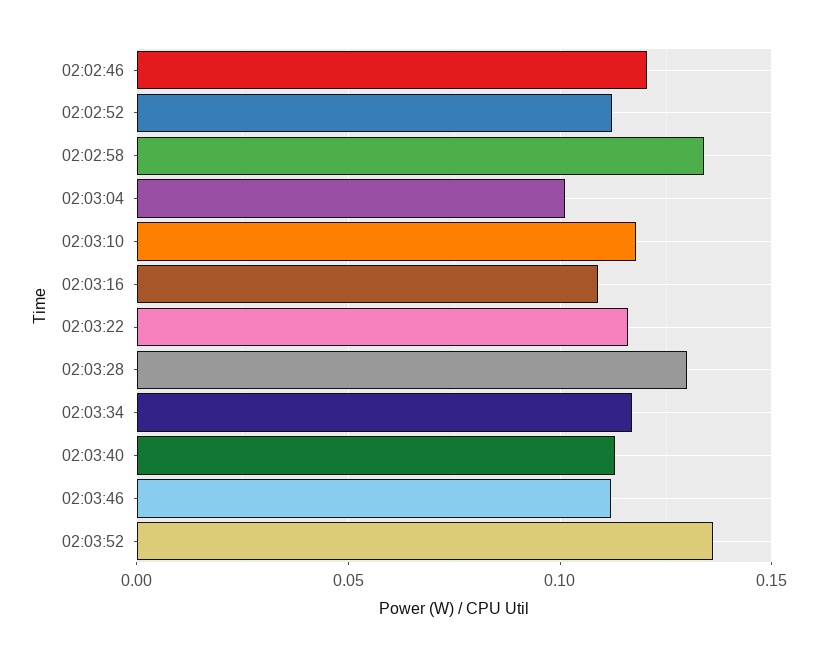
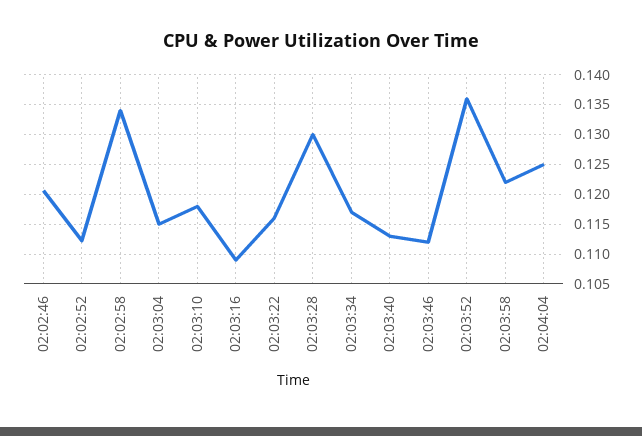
02:03:04: 0.1 -> 0.115
02:03:58: none -> 0.1225
02:04:04: none -> 0.125

